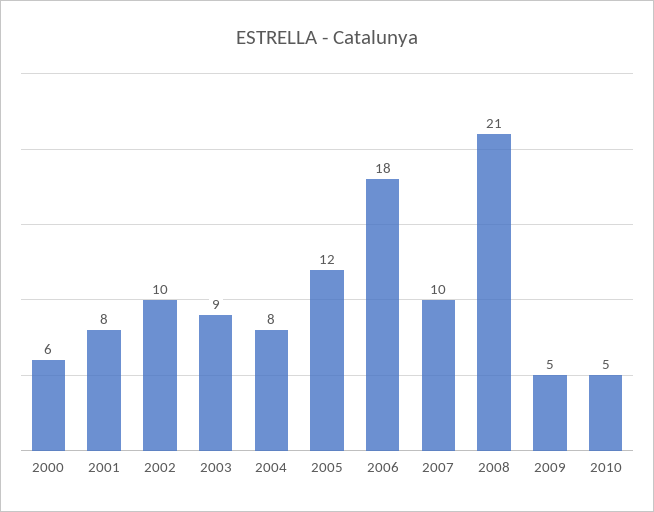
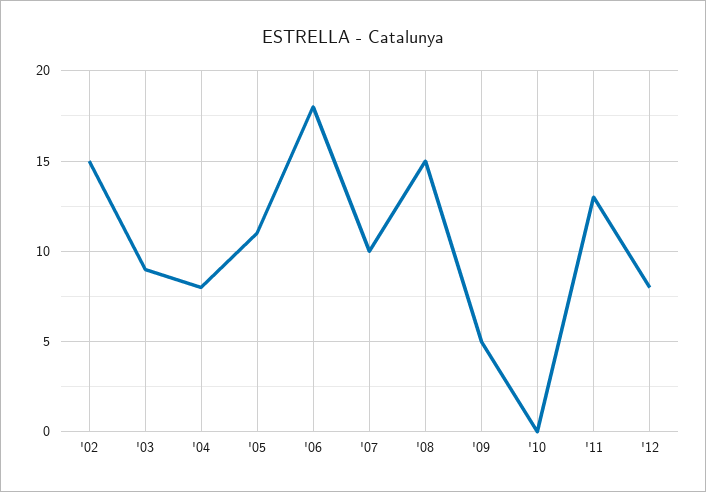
2000: 6 -> none
2001: 8 -> none
2002: 10 -> 15
2005: 12 -> 11
2008: 21 -> 15
2010: 5 -> 0
'11: none -> 13
'12: none -> 8

